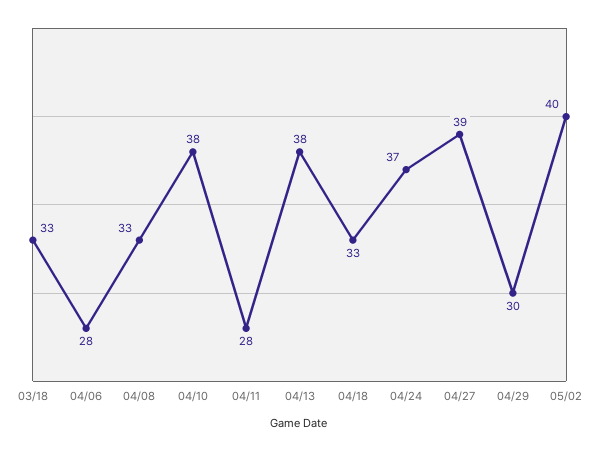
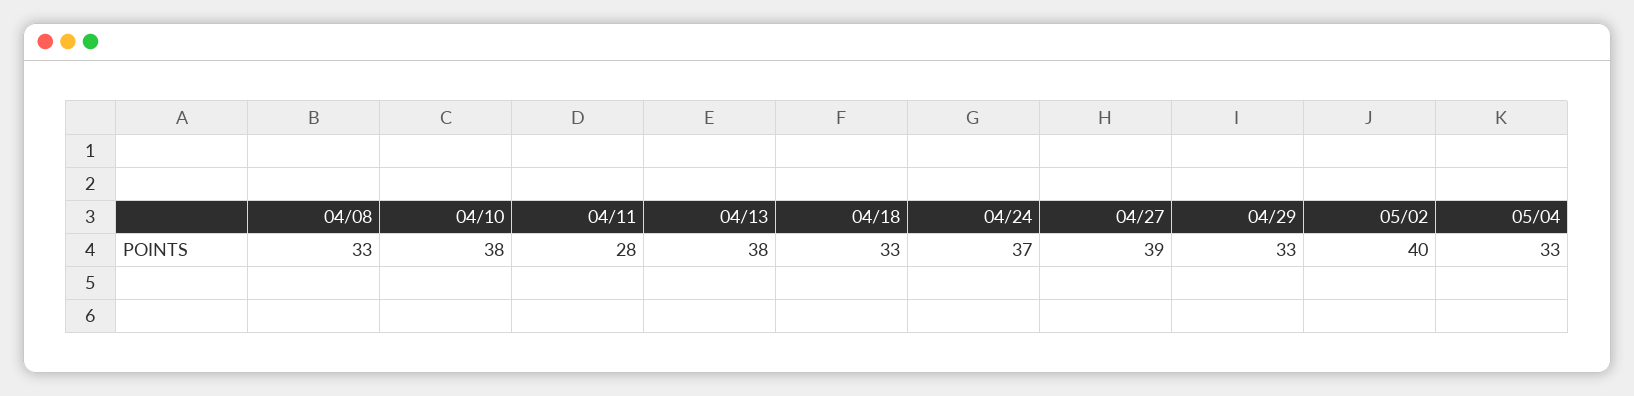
03/18: 33 -> none
04/06: 28 -> none
04/29: 30 -> 33
05/04: none -> 33

